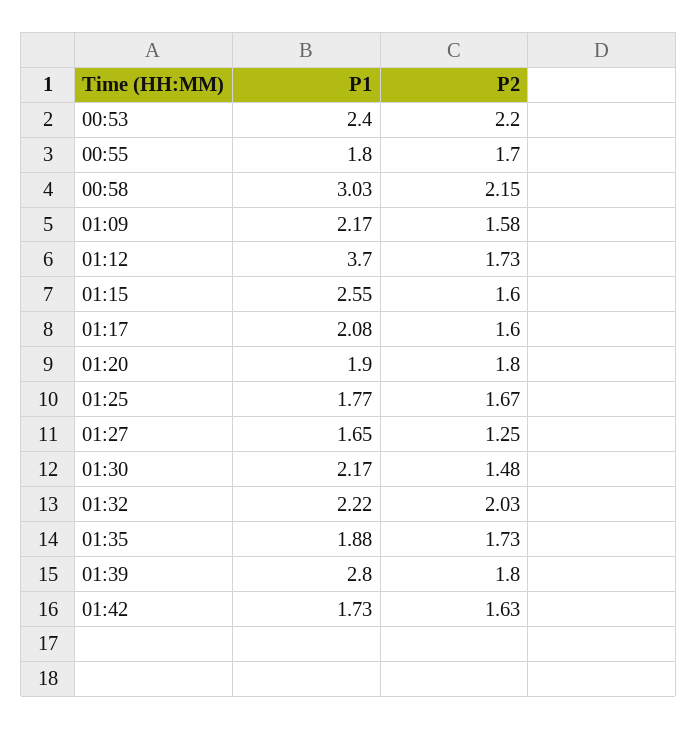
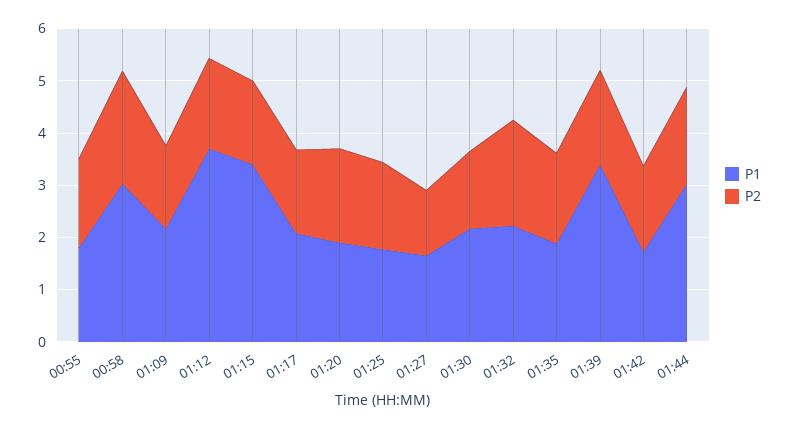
P1, 00:53: 2.4 -> none
P2, 00:53: 2.2 -> none
P1, 01:15: 2.55 -> 3.4
P1, 01:39: 2.8 -> 3.4
P1, 01:44: none -> 3
P2, 01:44: none -> 1.8

